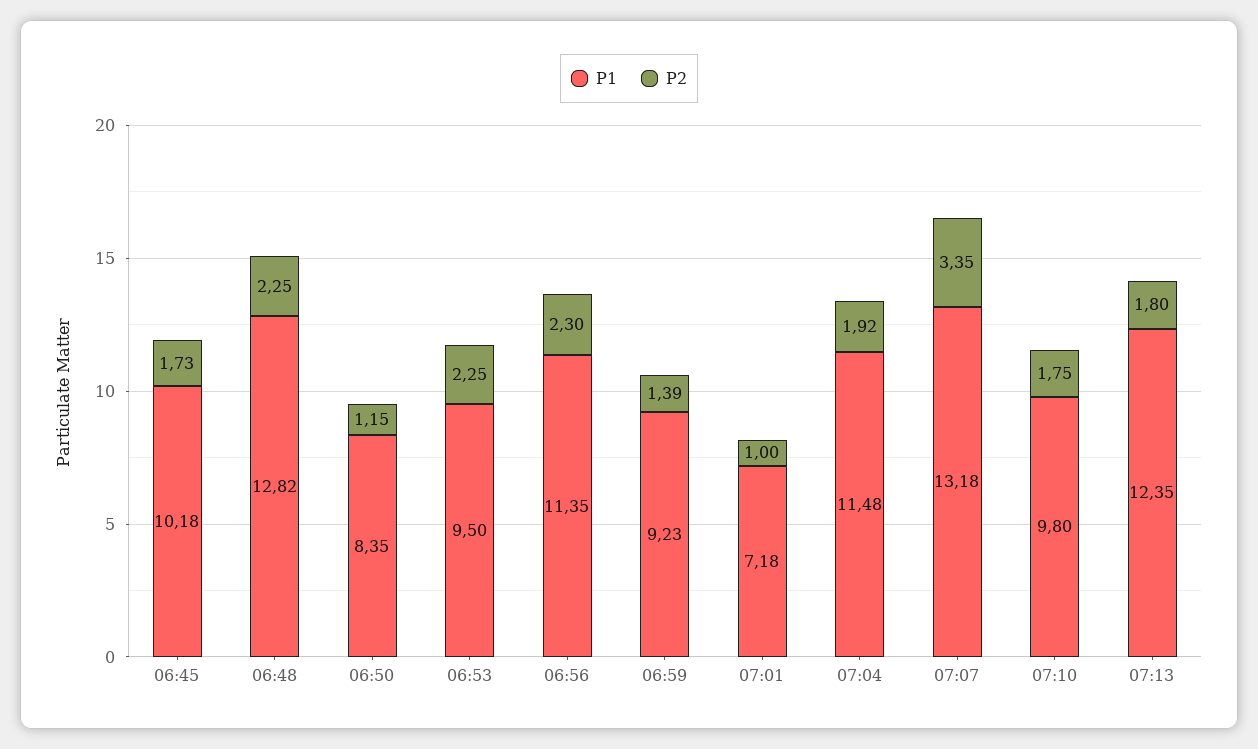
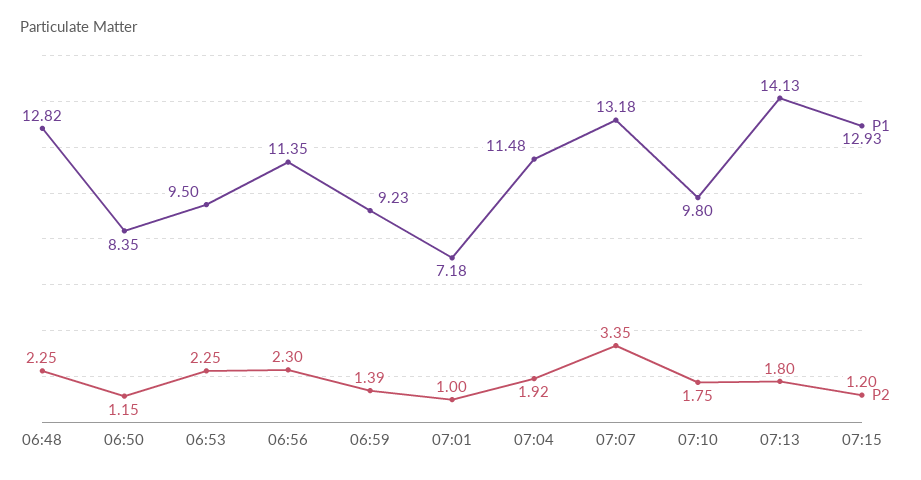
P1, 06:45: 10.18 -> none
P2, 06:45: 1.73 -> none
P1, 07:13: 12.35 -> 14.13
P1, 07:15: none -> 12.93
P2, 07:15: none -> 1.2

